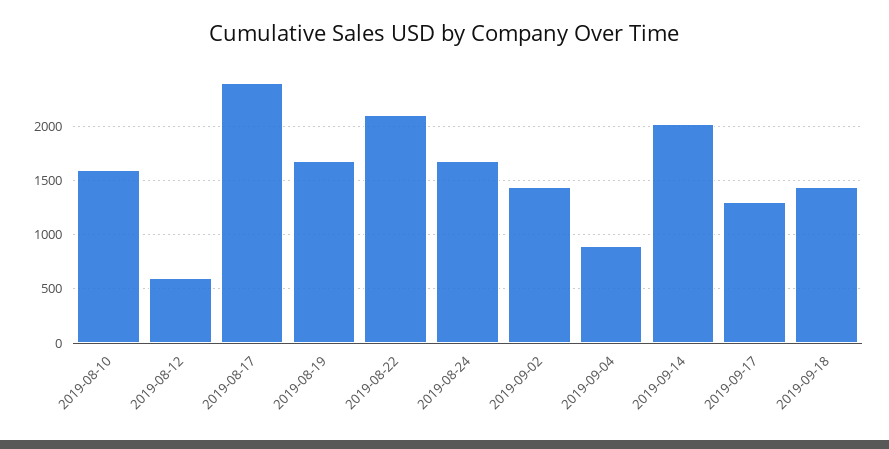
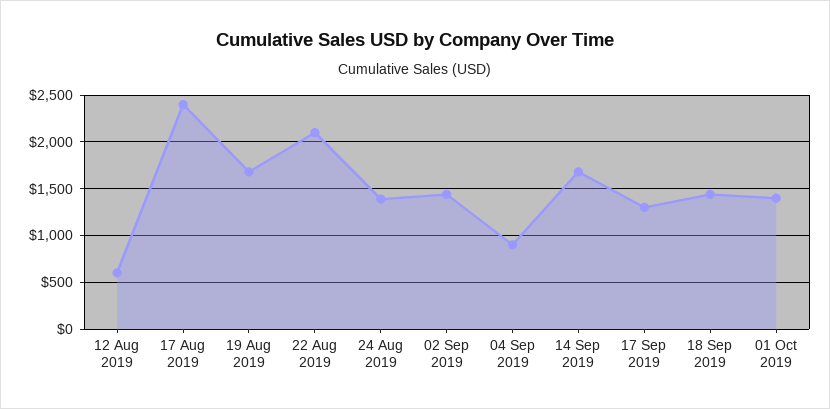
2019-08-10: 1600 -> none
2019-08-24: 1700 -> 1400
2019-09-14: 2000 -> 1700
01 Oct 2019: none -> 1400

